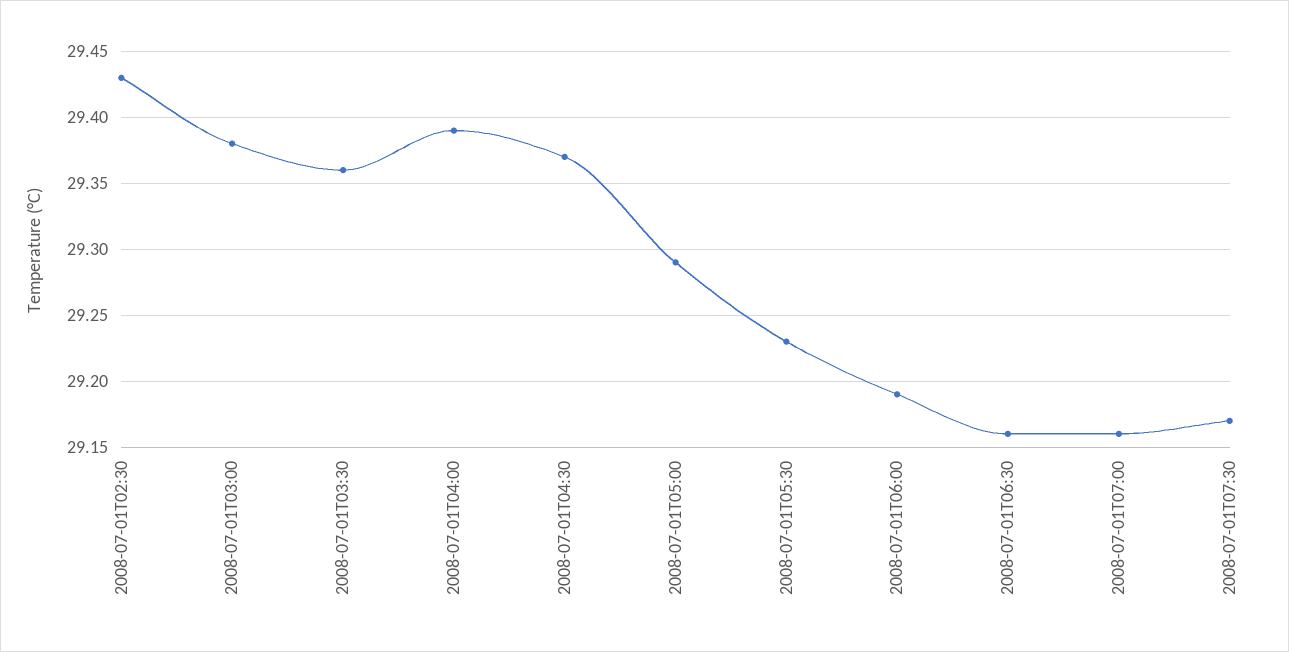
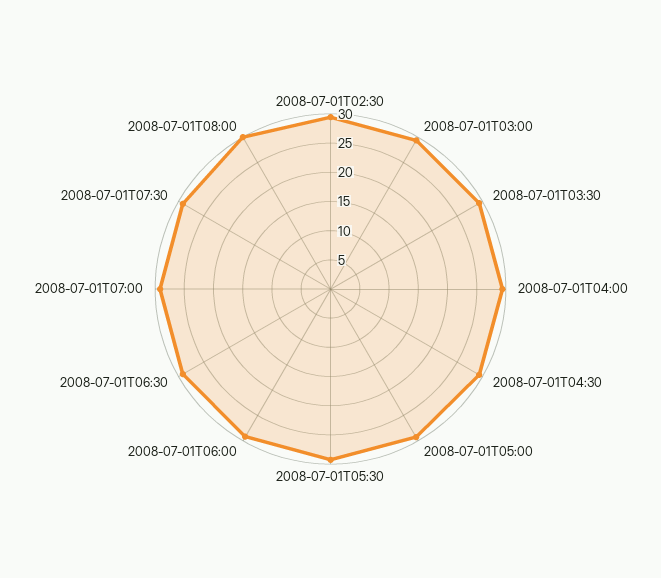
2008-07-01T08:00: none -> 30

